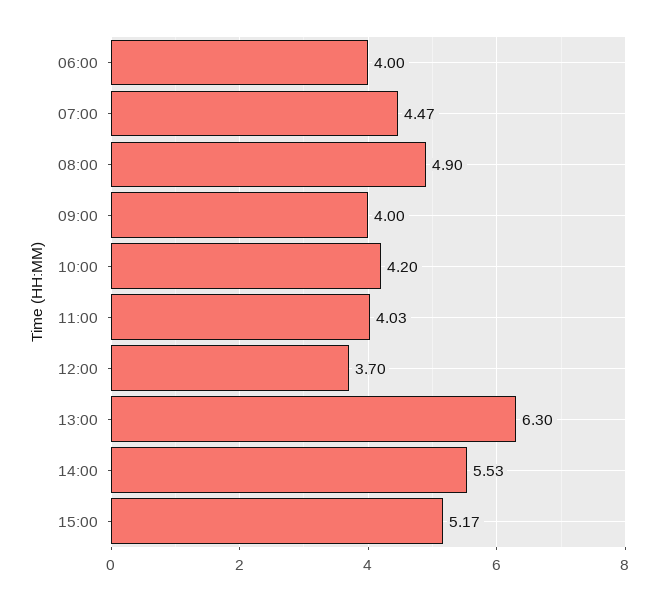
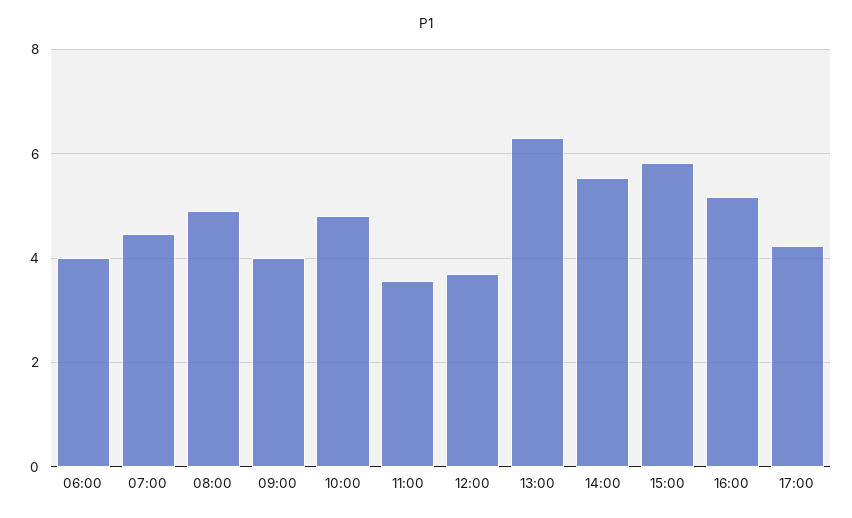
10:00: 4.2 -> 4.8
11:00: 4.03 -> 3.6
15:00: 5.17 -> 5.8
16:00: none -> 5.2
17:00: none -> 4.2

